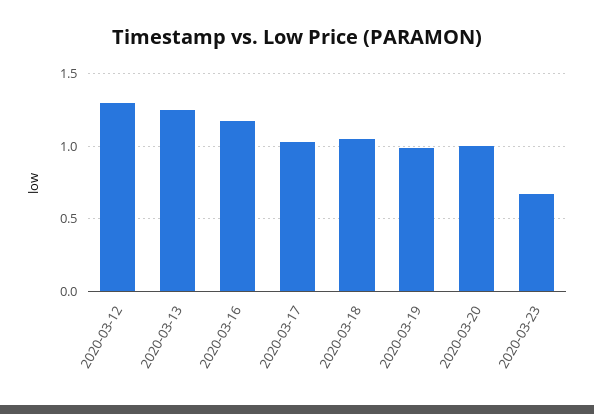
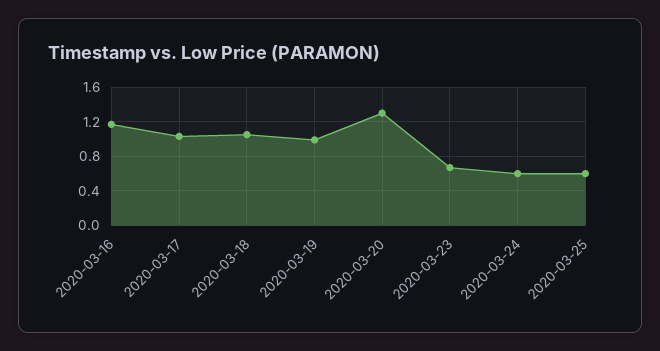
2020-03-12: 1.3 -> none
2020-03-13: 1.25 -> none
2020-03-20: 1 -> 1.3
2020-03-24: none -> 0.6
2020-03-25: none -> 0.6

